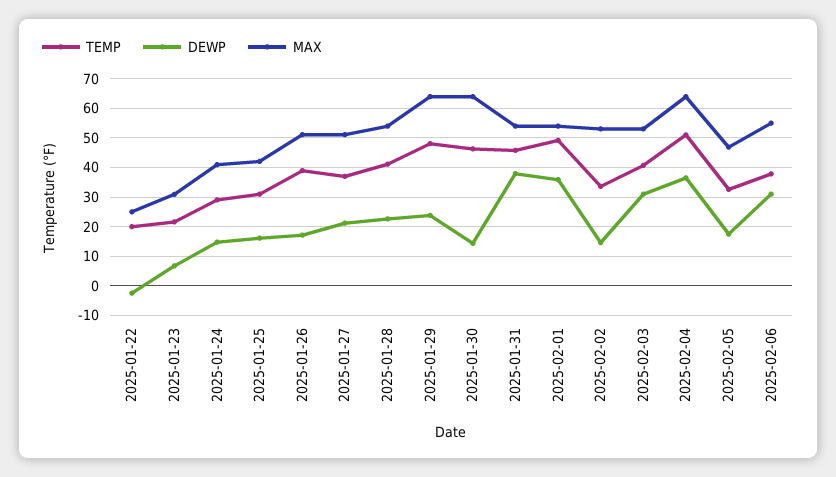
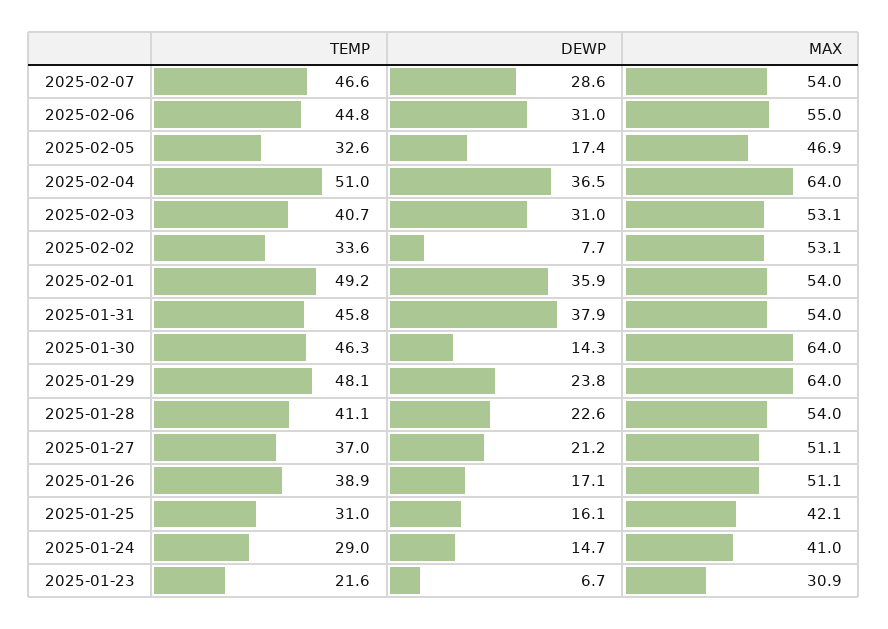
TEMP, 2025-01-22: 20 -> none
DEWP, 2025-01-22: -2.5 -> none
MAX, 2025-01-22: 25 -> none
DEWP, 2025-02-02: 15 -> 7.7
TEMP, 2025-02-06: 37.5 -> 44.8
TEMP, 2025-02-07: none -> 46.6
DEWP, 2025-02-07: none -> 28.6
MAX, 2025-02-07: none -> 54

